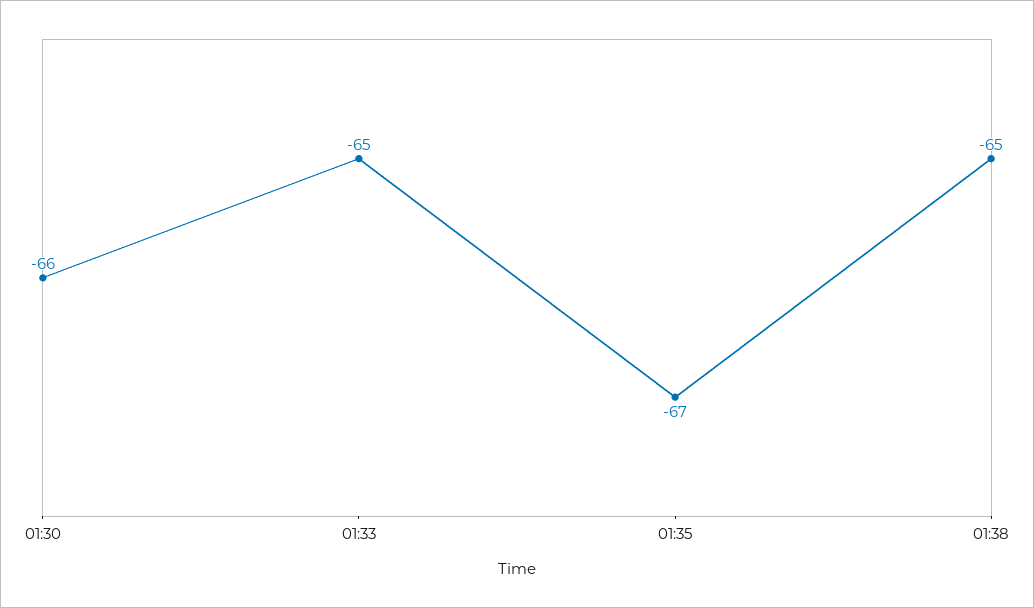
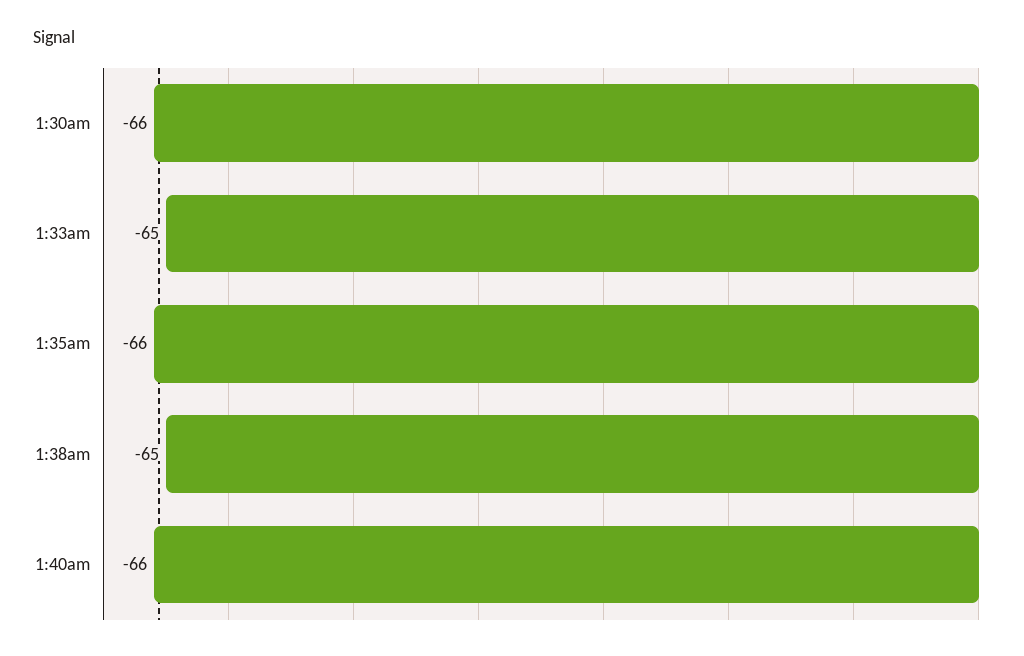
01:35: -67 -> -66
1:40am: none -> -66

